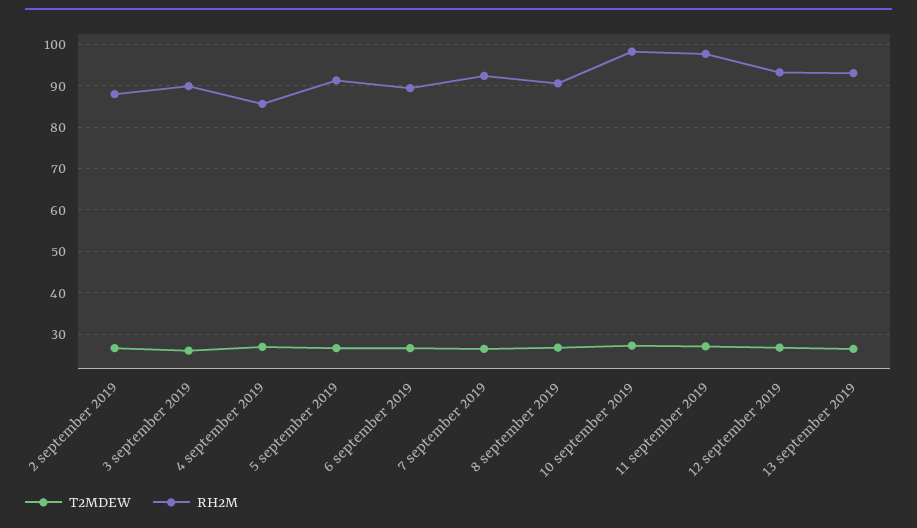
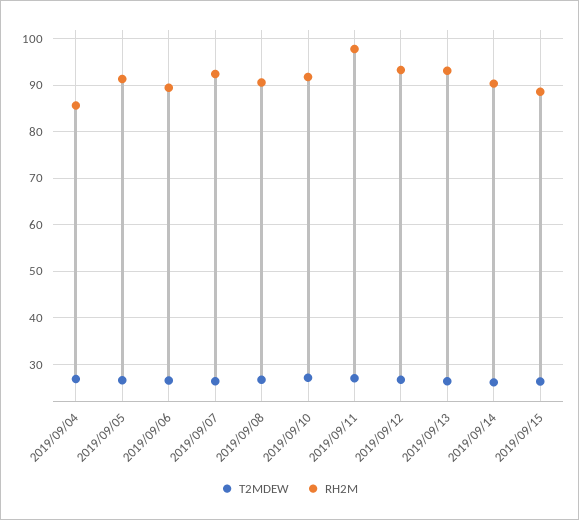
T2MDEW, 2 september 2019: 26 -> none
RH2M, 2 september 2019: 88 -> none
T2MDEW, 3 september 2019: 26 -> none
RH2M, 3 september 2019: 90 -> none
RH2M, 10 september 2019: 98 -> 92
T2MDEW, 2019/09/14: none -> 26
RH2M, 2019/09/14: none -> 90
T2MDEW, 2019/09/15: none -> 26
RH2M, 2019/09/15: none -> 88

